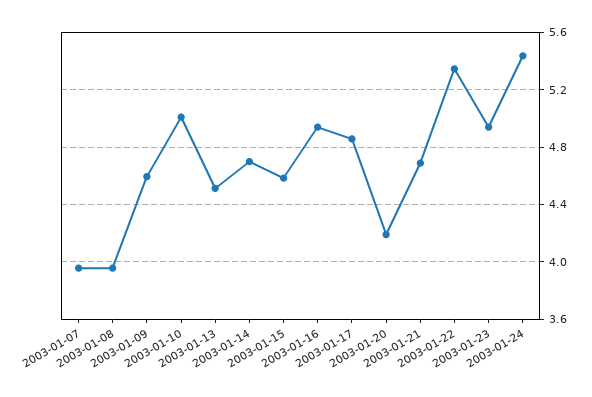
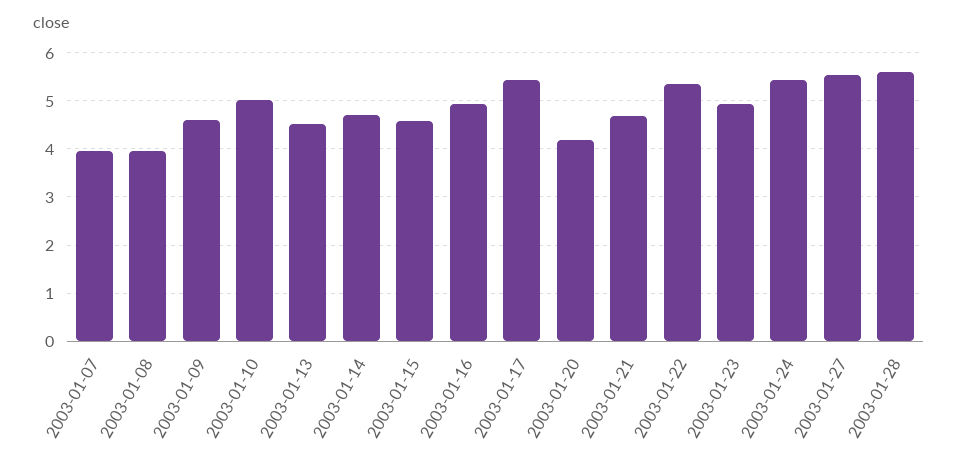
2003-01-17: 4.85 -> 5.4
2003-01-27: none -> 5.6
2003-01-28: none -> 5.6

